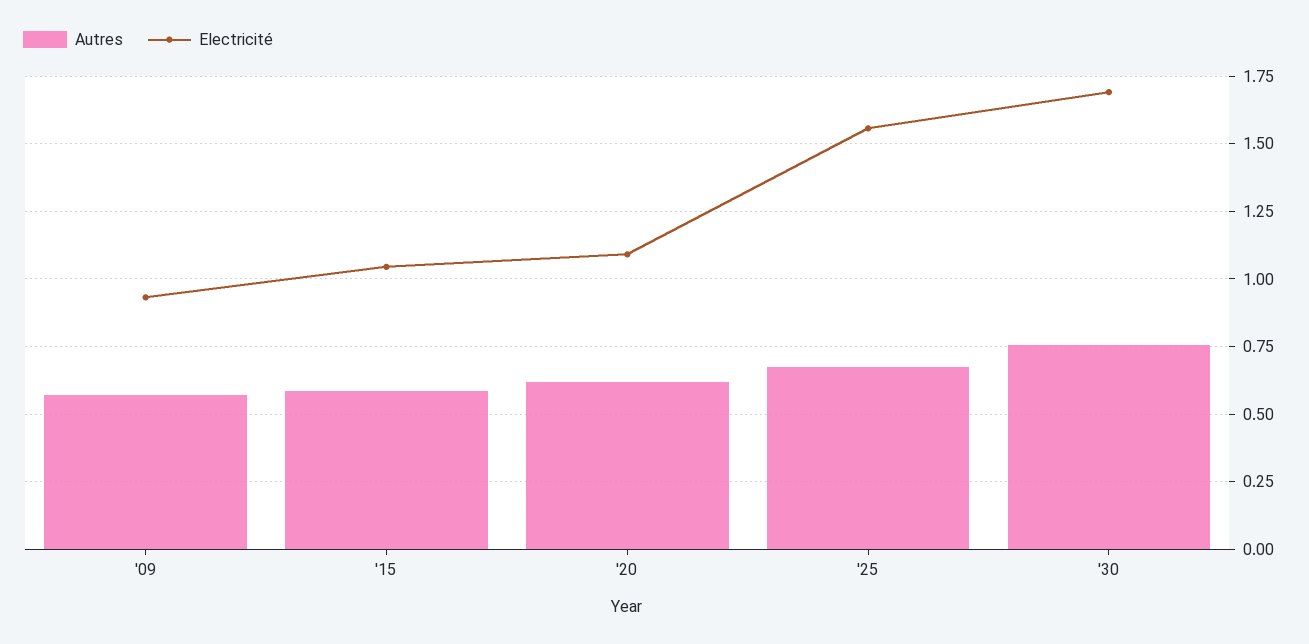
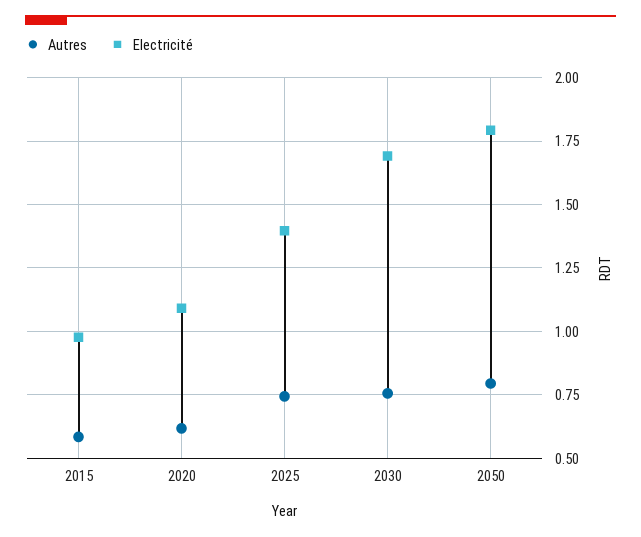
Autres, '09: 0.575 -> none
Electricité, '09: 0.925 -> none
Electricité, '15: 1.05 -> 0.975
Autres, '25: 0.675 -> 0.75
Electricité, '25: 1.55 -> 1.4
Autres, 2050: none -> 0.8
Electricité, 2050: none -> 1.8

